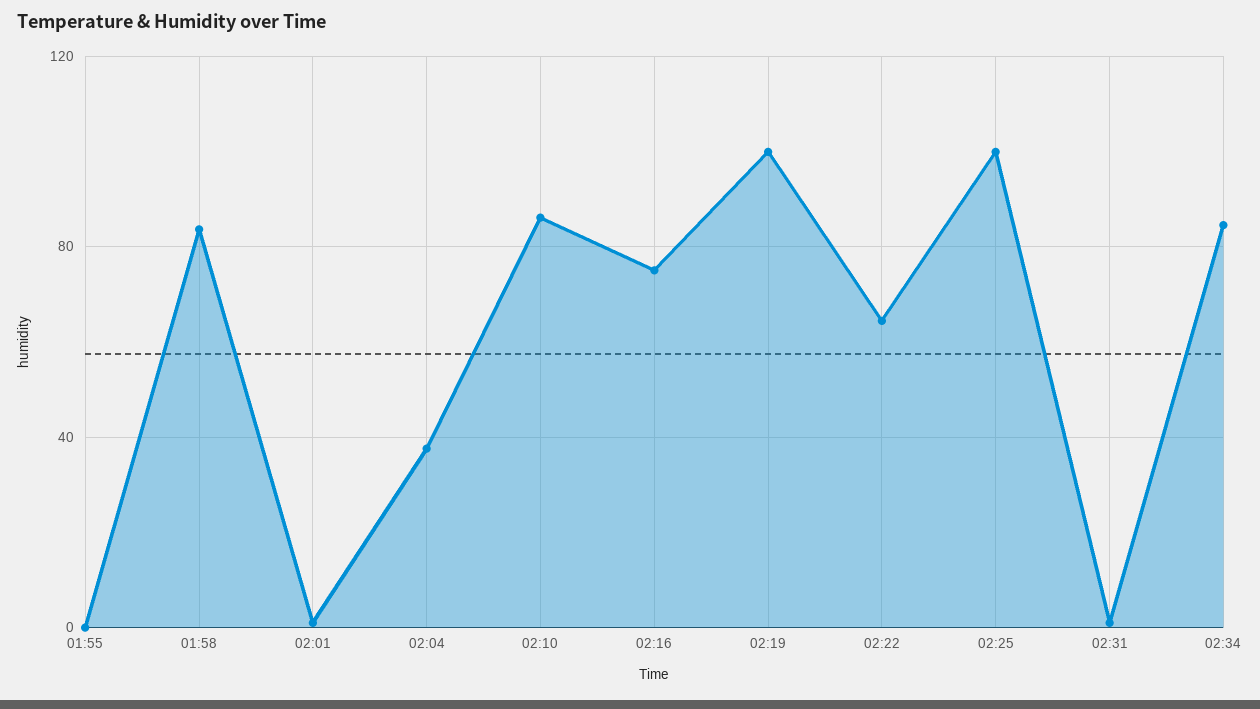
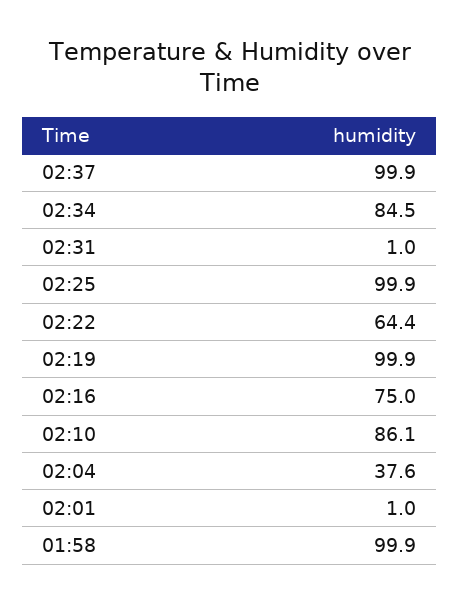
01:55: 0 -> none
01:58: 85 -> 99.9
02:37: none -> 99.9

